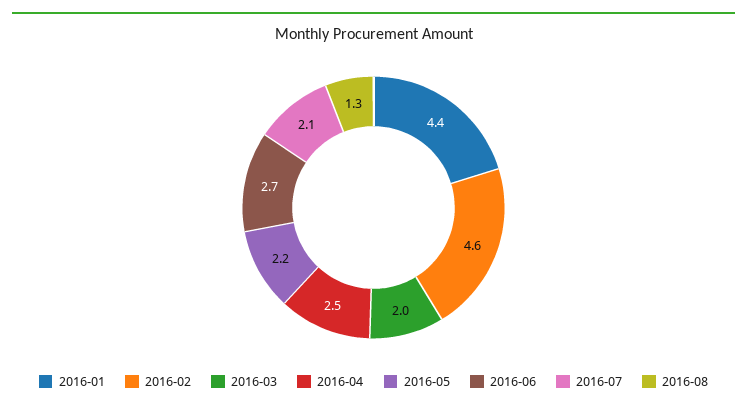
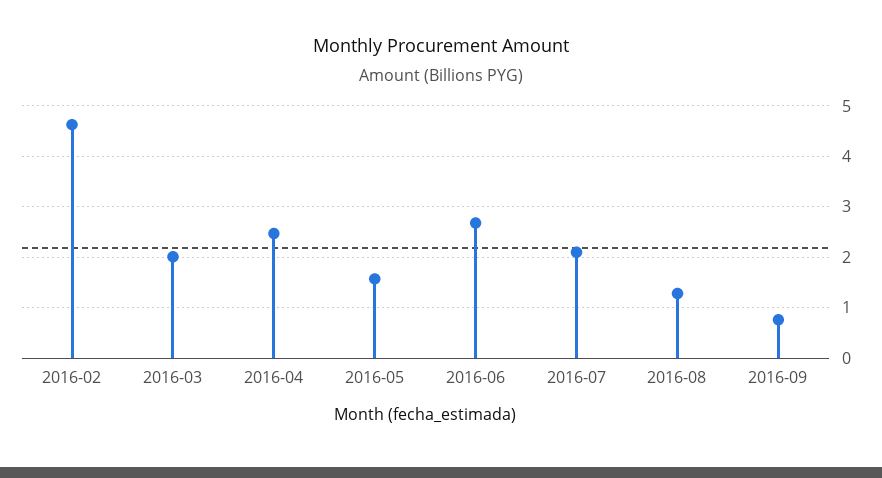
2016-01: 4.4 -> none
2016-05: 2.2 -> 1.6
2016-09: none -> 0.8

